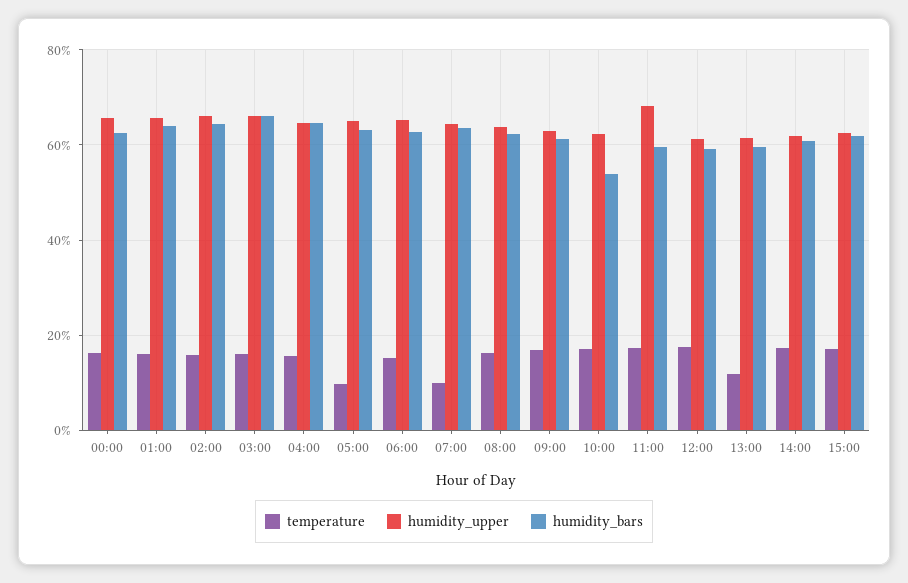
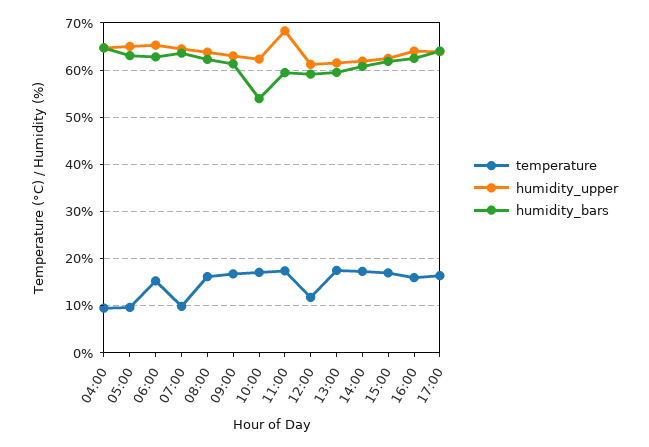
temperature, 00:00: 16 -> none
humidity_upper, 00:00: 66 -> none
humidity_bars, 00:00: 62 -> none
temperature, 01:00: 16 -> none
humidity_upper, 01:00: 66 -> none
humidity_bars, 01:00: 64 -> none
temperature, 02:00: 16 -> none
humidity_upper, 02:00: 66 -> none
humidity_bars, 02:00: 64 -> none
temperature, 03:00: 16 -> none
humidity_upper, 03:00: 66 -> none
humidity_bars, 03:00: 66 -> none
temperature, 04:00: 16 -> 10
temperature, 12:00: 18 -> 12
temperature, 13:00: 12 -> 18
temperature, 16:00: none -> 16
humidity_upper, 16:00: none -> 64
humidity_bars, 16:00: none -> 62
temperature, 17:00: none -> 16
humidity_upper, 17:00: none -> 64
humidity_bars, 17:00: none -> 64

